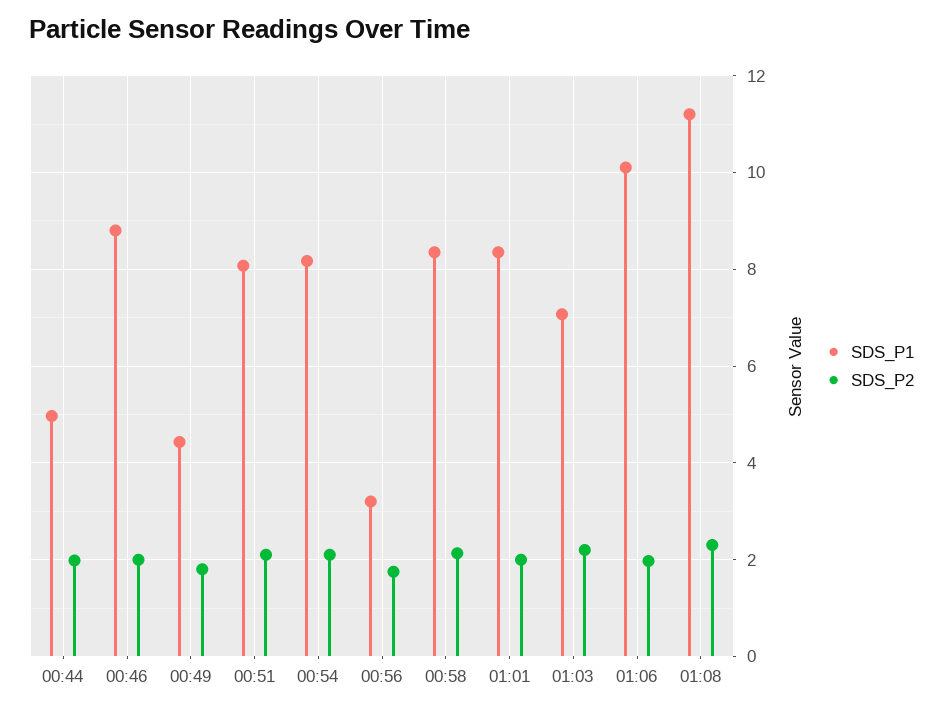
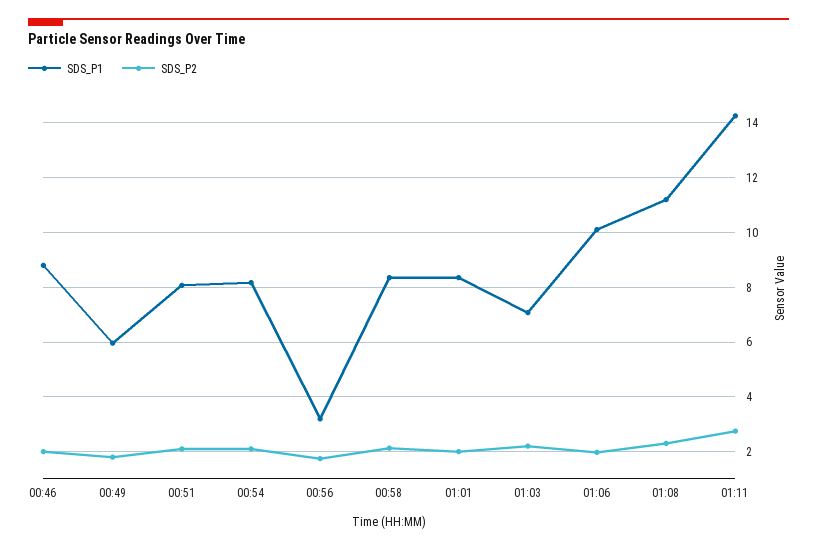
SDS_P1, 00:44: 5 -> none
SDS_P2, 00:44: 2 -> none
SDS_P1, 00:49: 4.4 -> 6
SDS_P1, 01:11: none -> 14.25
SDS_P2, 01:11: none -> 2.75

